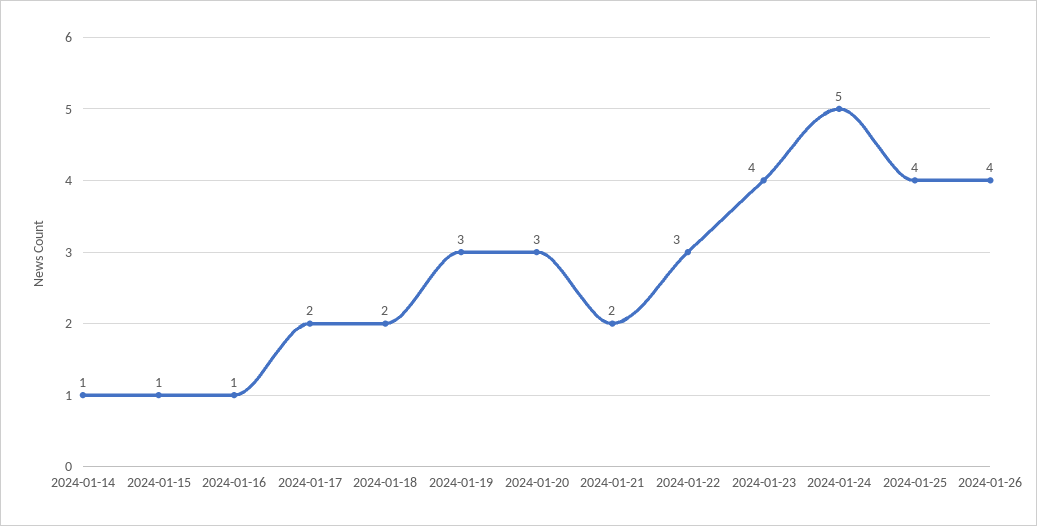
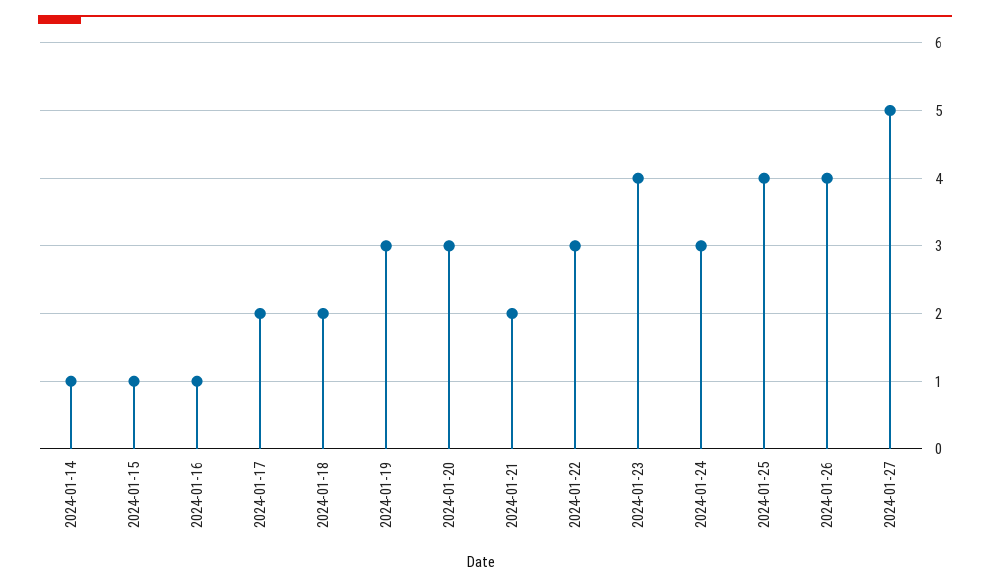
2024-01-24: 5 -> 3
2024-01-27: none -> 5

